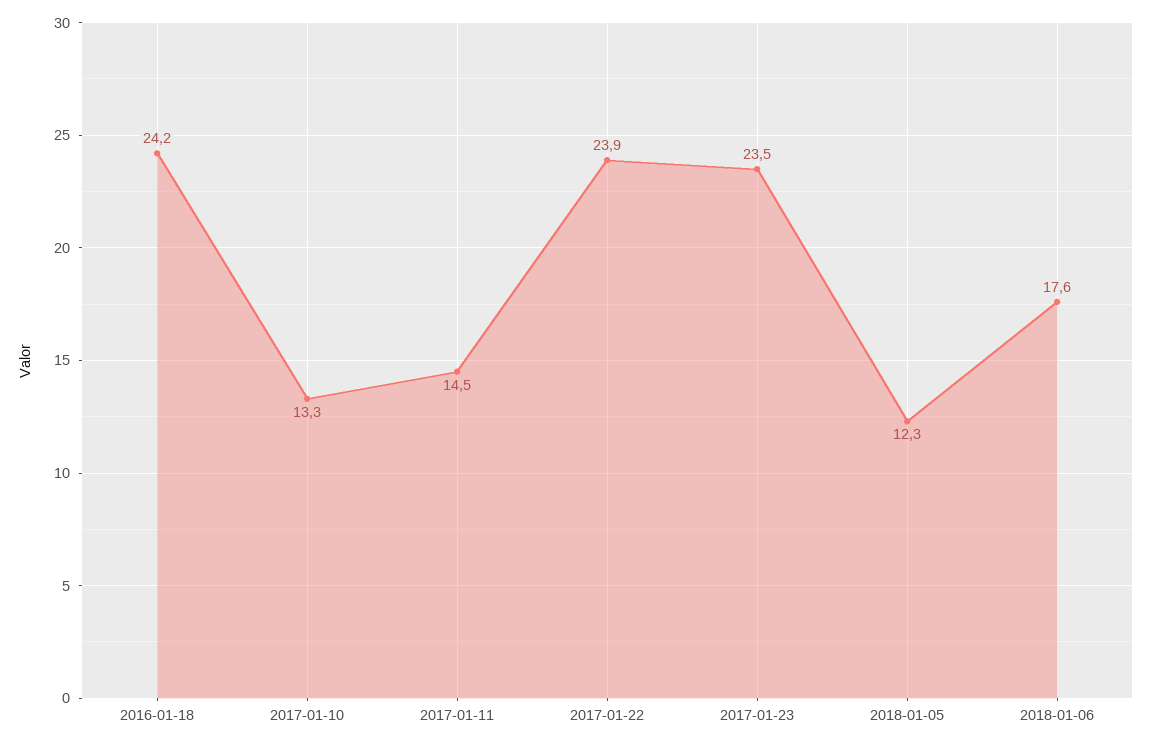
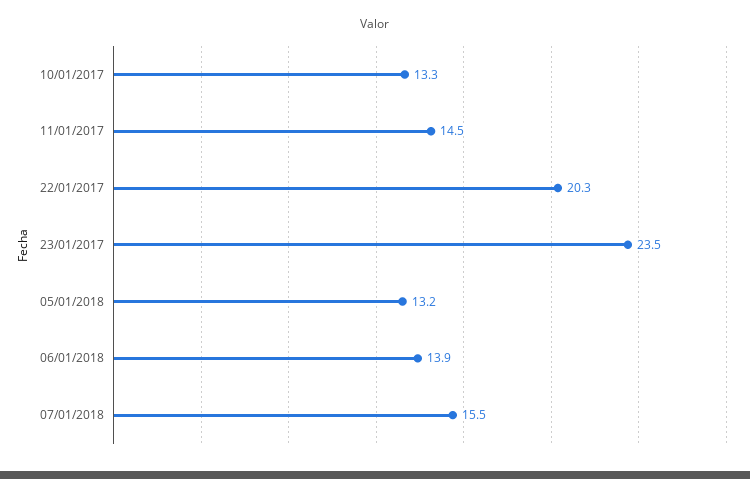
2016-01-18: 24.2 -> none
2017-01-22: 23.9 -> 20.3
2018-01-05: 12.3 -> 13.2
2018-01-06: 17.6 -> 13.9
07/01/2018: none -> 15.5

